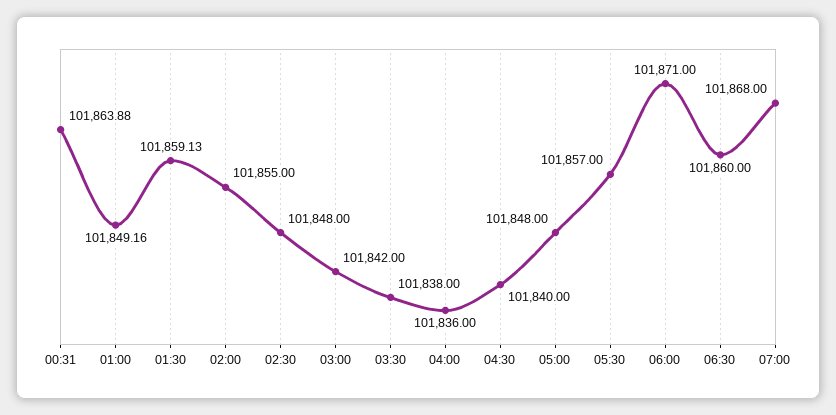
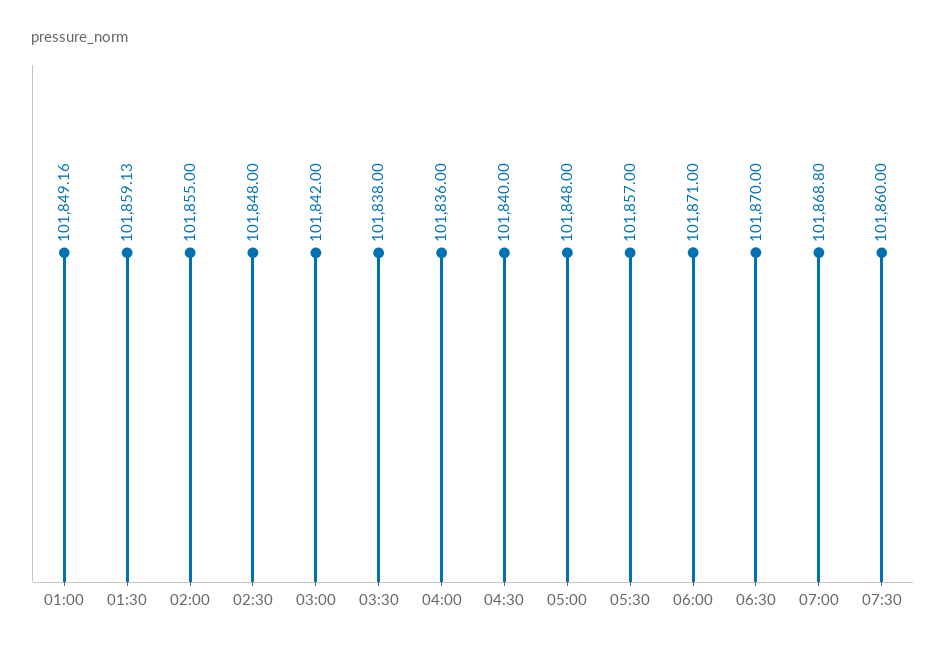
00:31: 101863.88 -> none
06:30: 101860 -> 101870
07:00: 101868 -> 101868.8
07:30: none -> 101860

